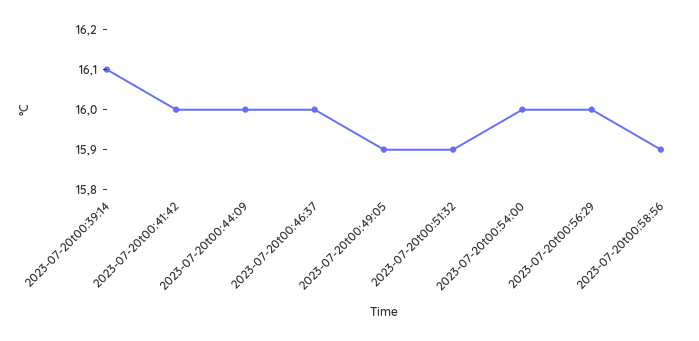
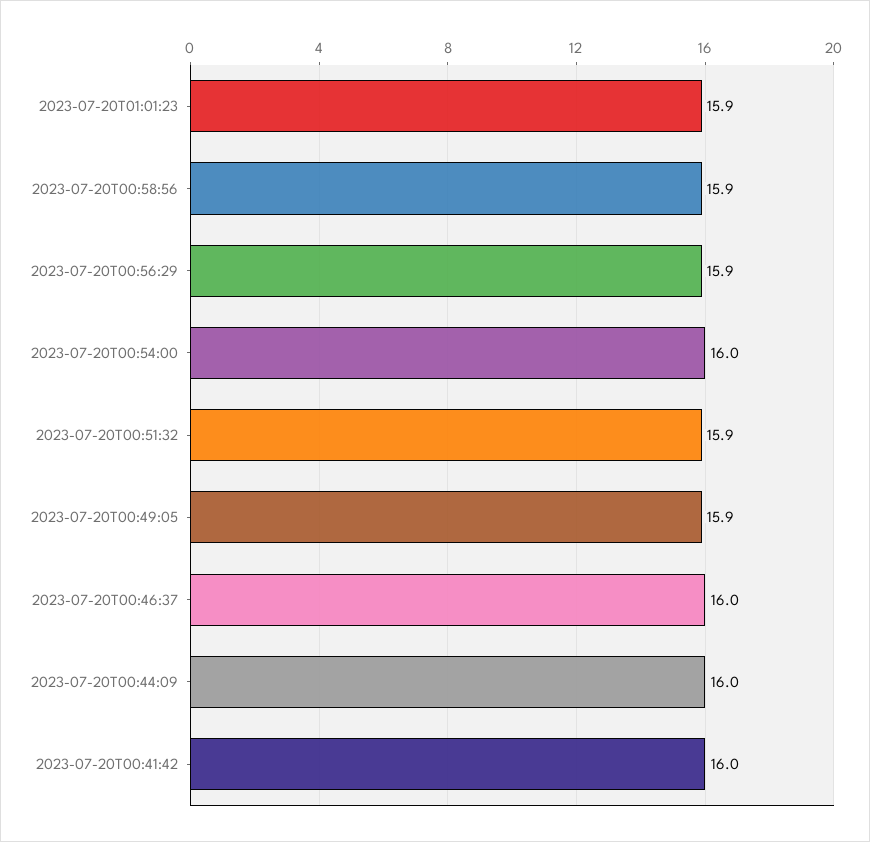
2023-07-20t00:39:14: 16.1 -> none
2023-07-20t00:56:29: 16 -> 15.9
2023-07-20T01:01:23: none -> 15.9

